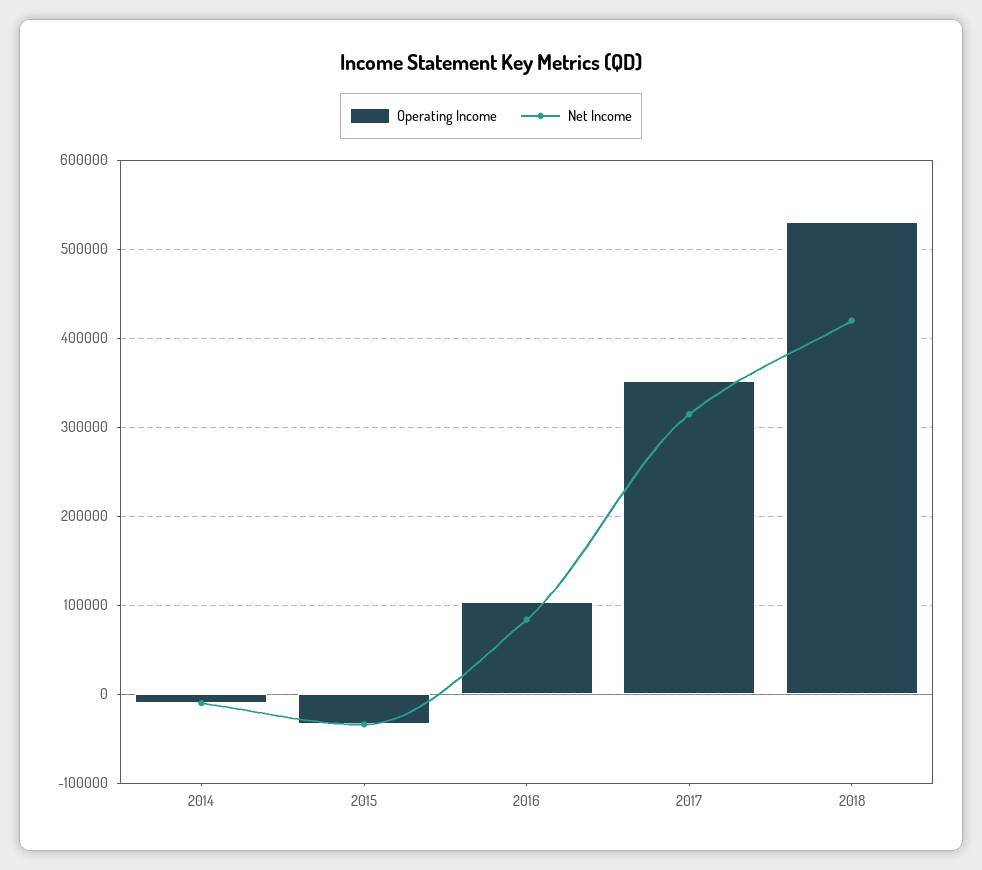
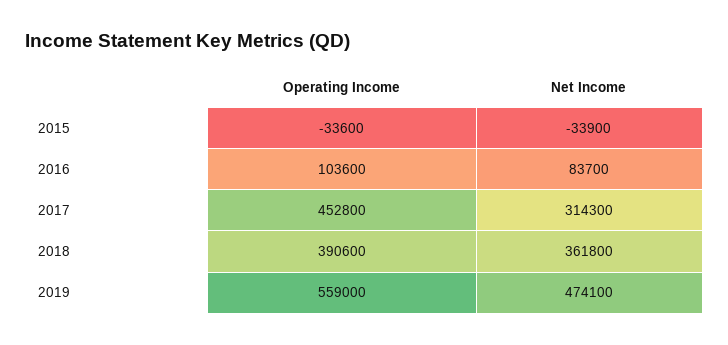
Operating Income, 2014: -10000 -> none
Net Income, 2014: -10000 -> none
Operating Income, 2017: 350000 -> 452800
Operating Income, 2018: 530000 -> 390600
Net Income, 2018: 420000 -> 361800
Operating Income, 2019: none -> 559000
Net Income, 2019: none -> 474100

